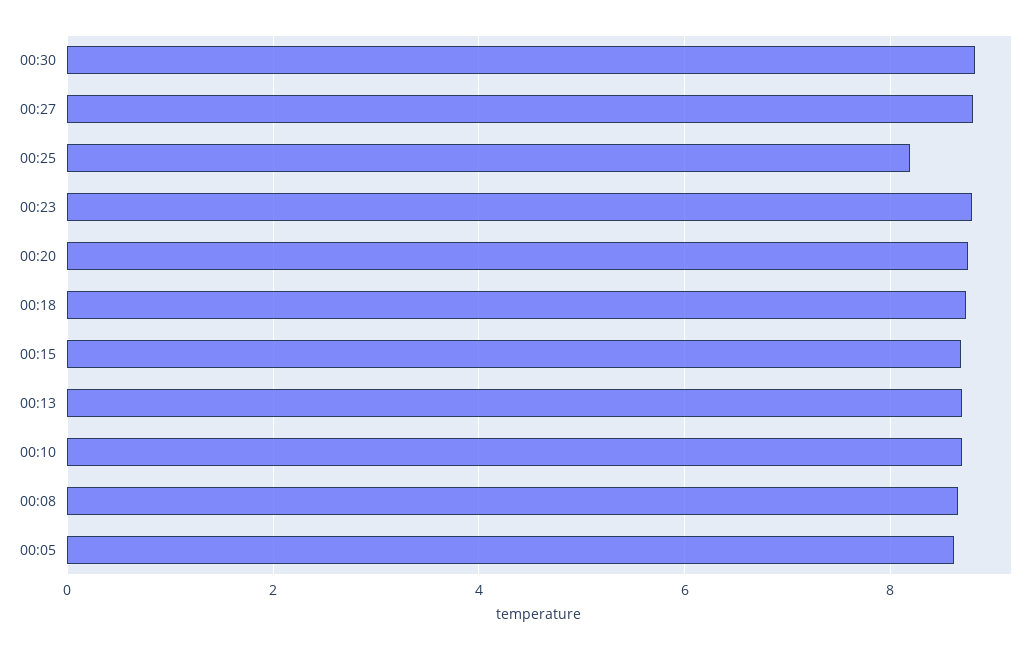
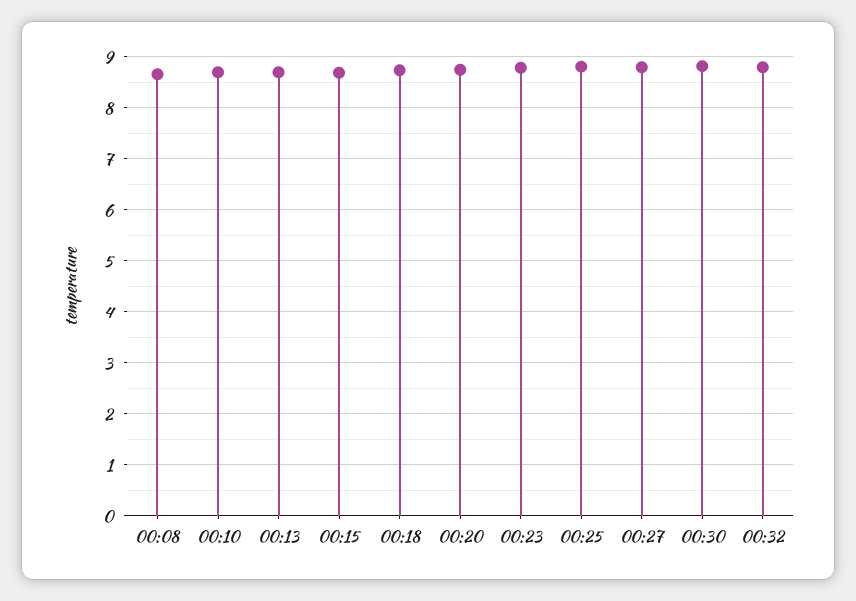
00:25: 8.2 -> 8.8
00:05: 8.6 -> none
00:32: none -> 8.8

